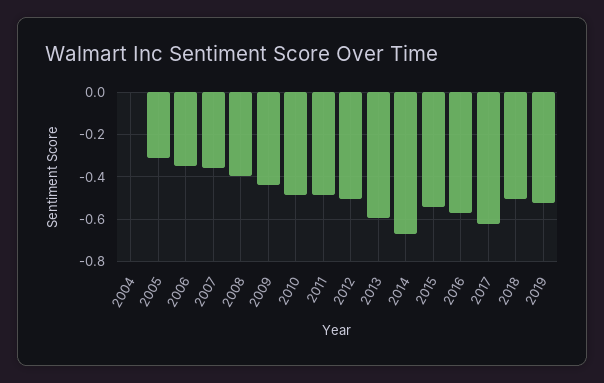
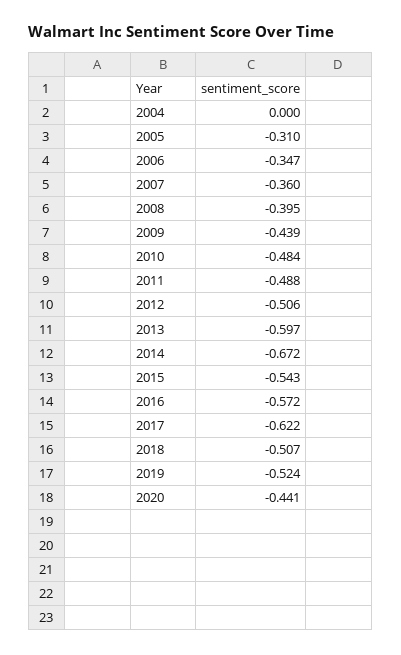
2020: none -> -0.441

